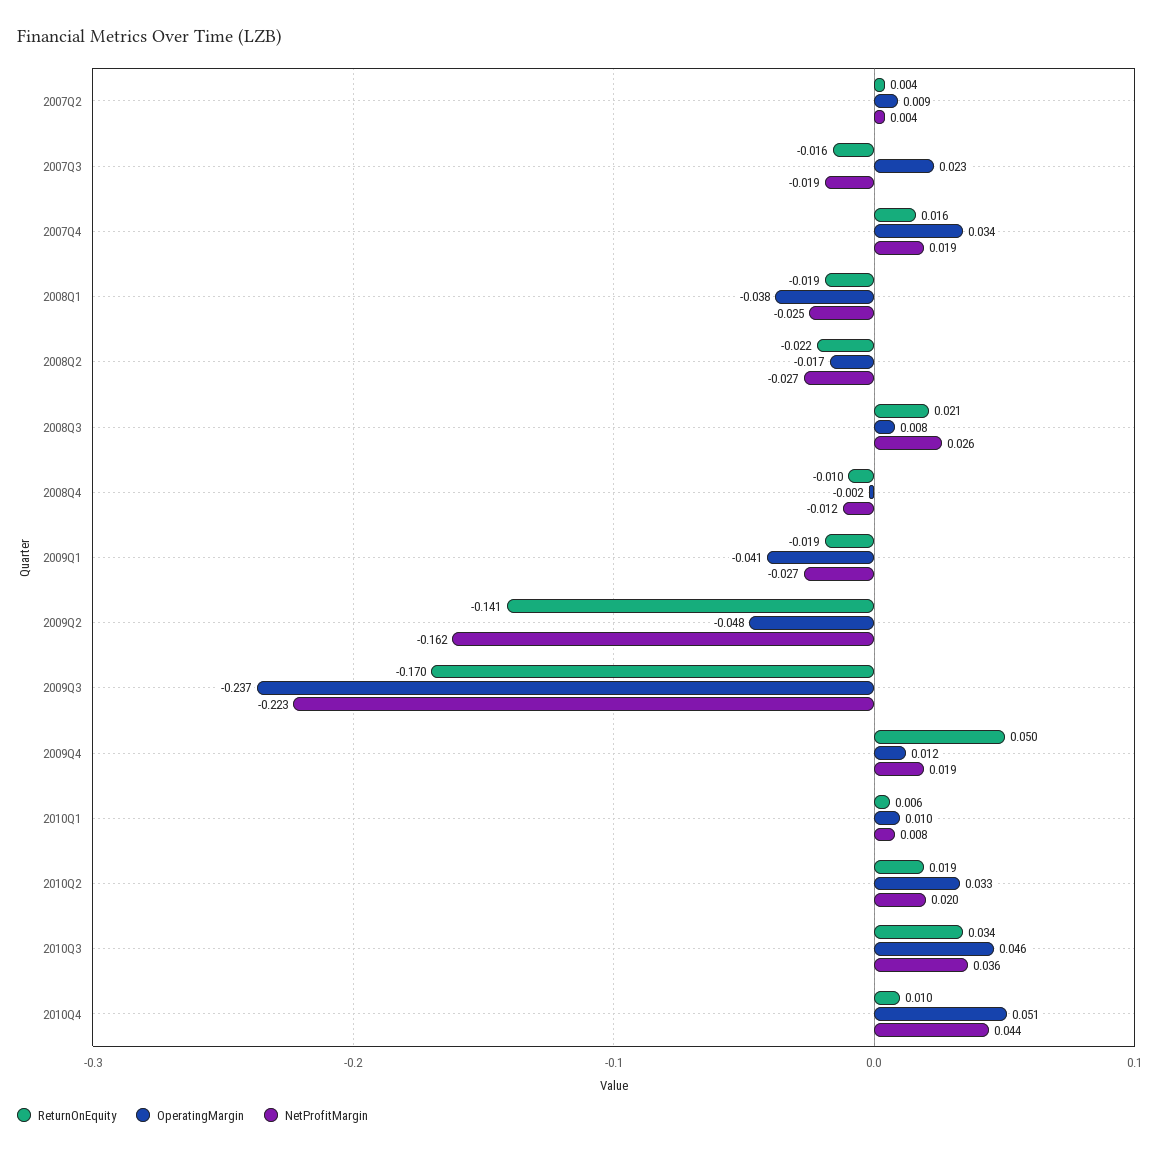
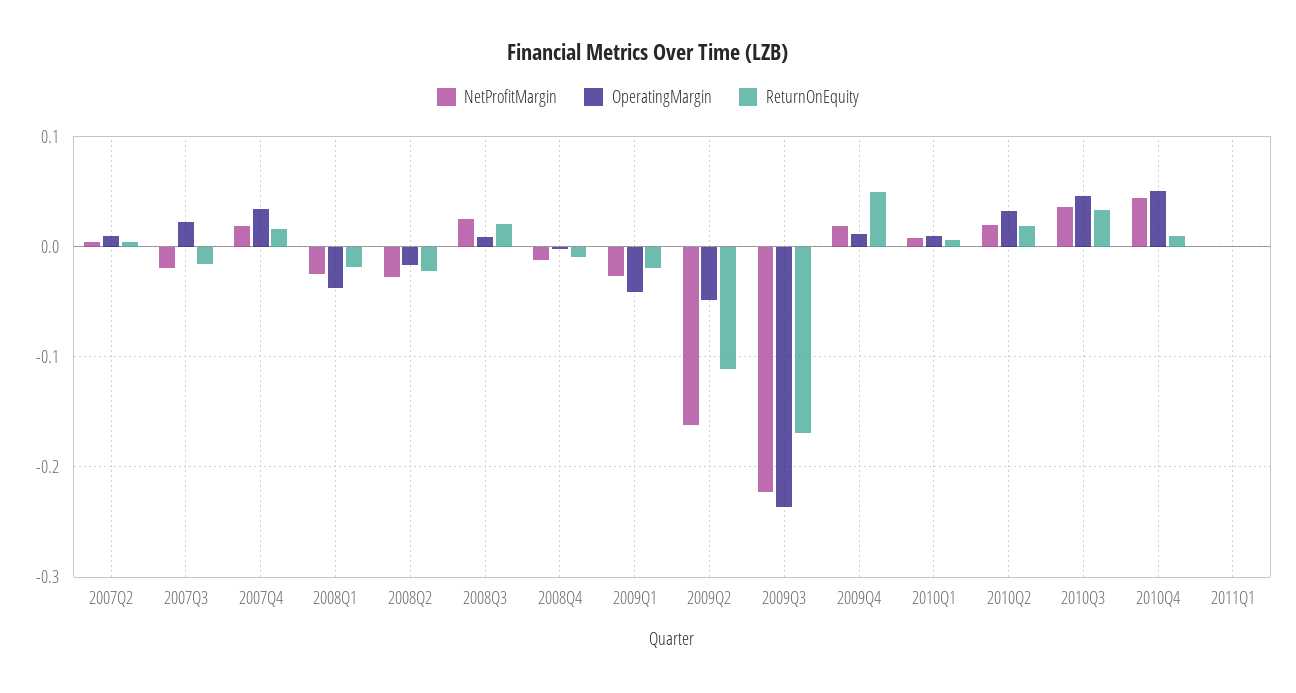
ReturnOnEquity, 2009Q2: -0.141 -> -0.11
NetProfitMargin, 2011Q1: none -> 0
OperatingMargin, 2011Q1: none -> 0
ReturnOnEquity, 2011Q1: none -> 0

